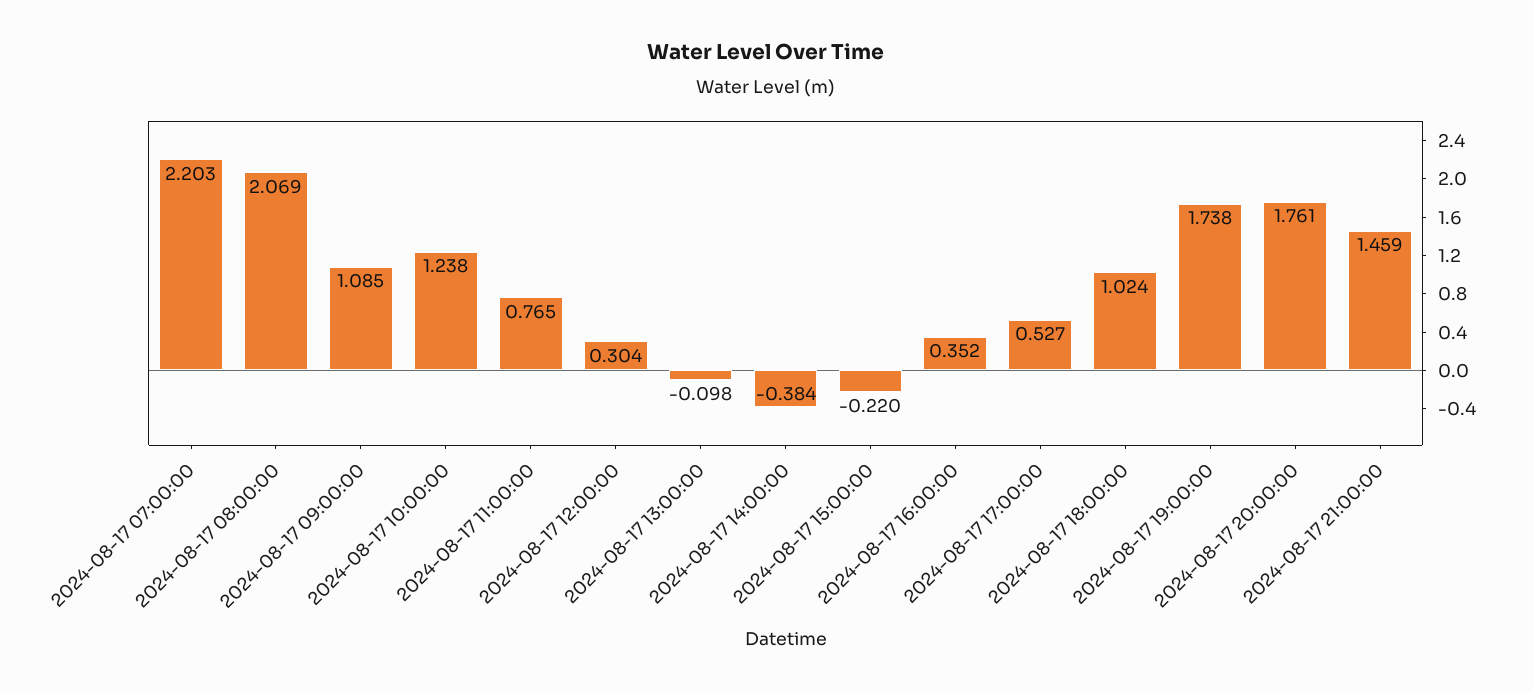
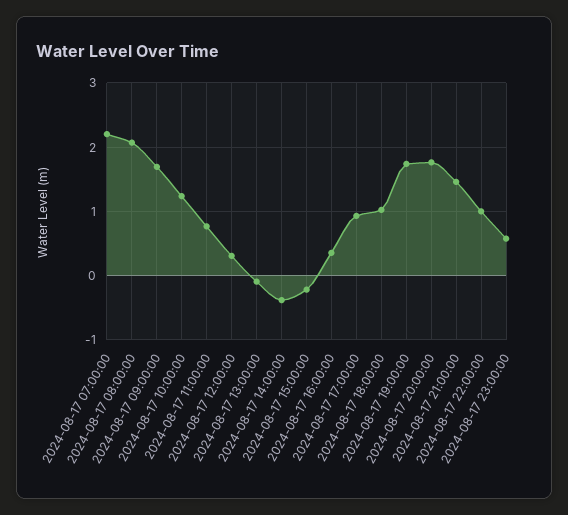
2024-08-17 09:00:00: 1.085 -> 1.7
2024-08-17 17:00:00: 0.527 -> 0.9
2024-08-17 22:00:00: none -> 1
2024-08-17 23:00:00: none -> 0.6

